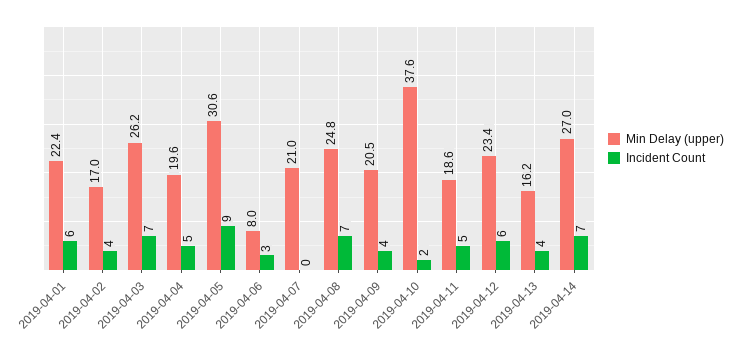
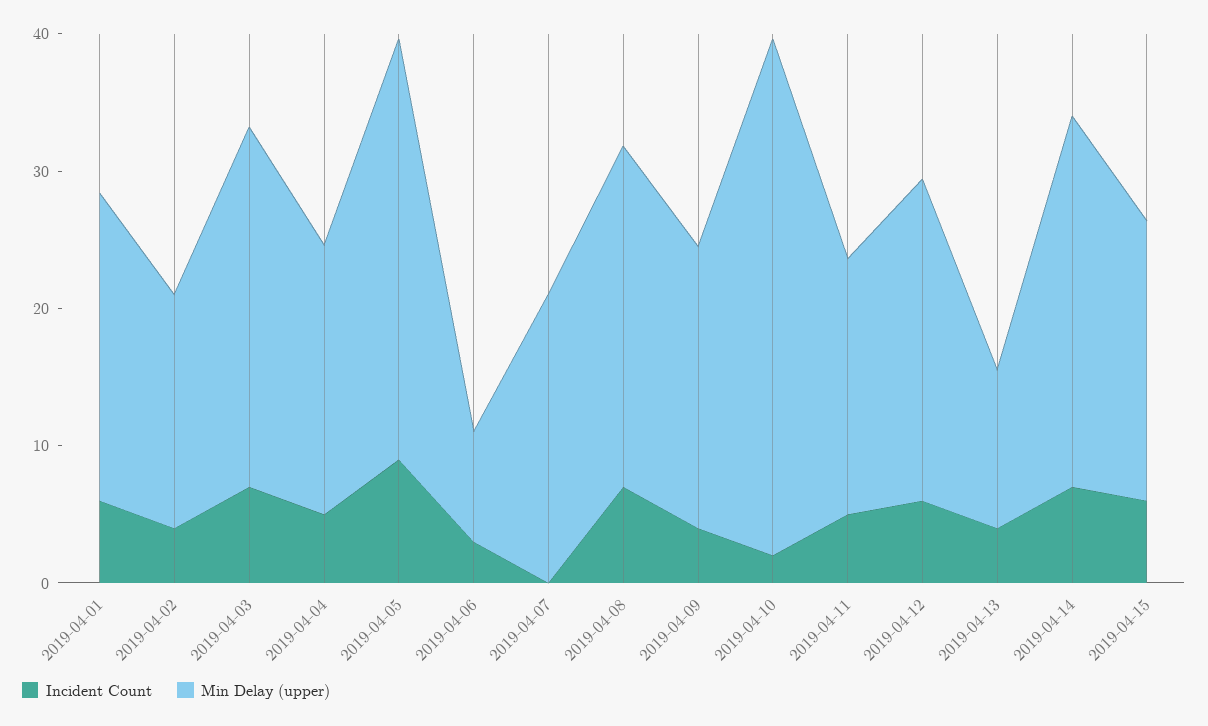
Min Delay (upper), 2019-04-13: 16.2 -> 12
Incident Count, 2019-04-15: none -> 6
Min Delay (upper), 2019-04-15: none -> 20

